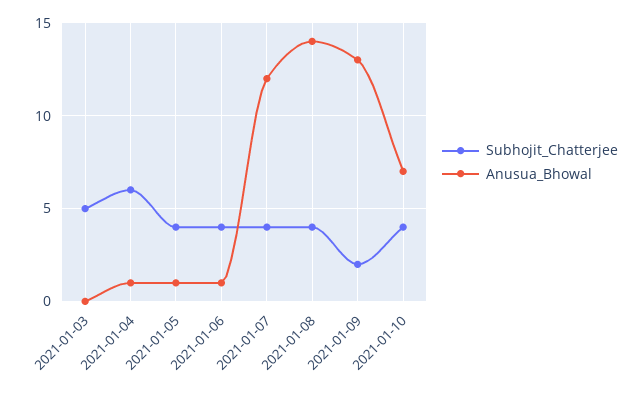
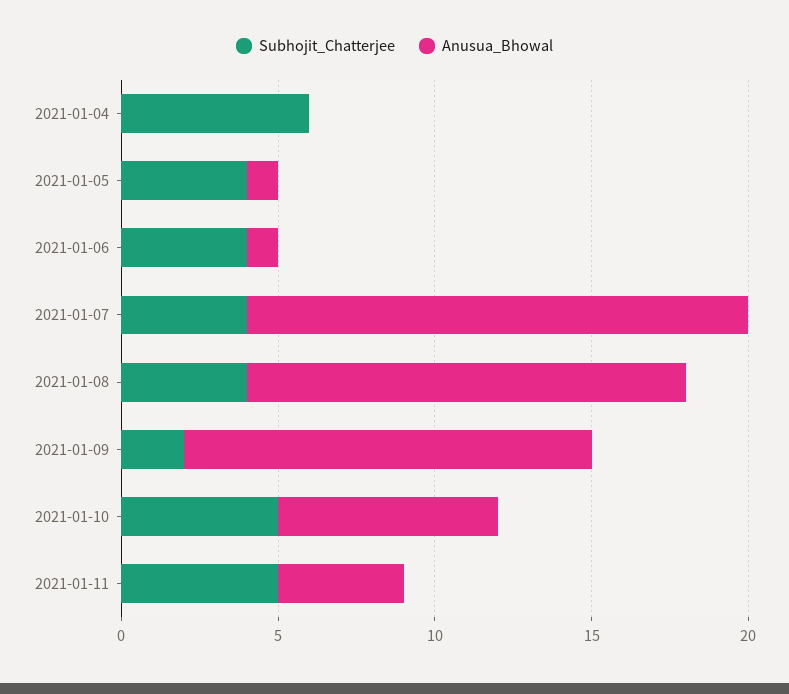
Subhojit_Chatterjee, 2021-01-03: 5 -> none
Anusua_Bhowal, 2021-01-03: 0 -> none
Anusua_Bhowal, 2021-01-04: 1 -> 0
Anusua_Bhowal, 2021-01-07: 12 -> 16
Subhojit_Chatterjee, 2021-01-10: 4 -> 5
Subhojit_Chatterjee, 2021-01-11: none -> 5
Anusua_Bhowal, 2021-01-11: none -> 4

